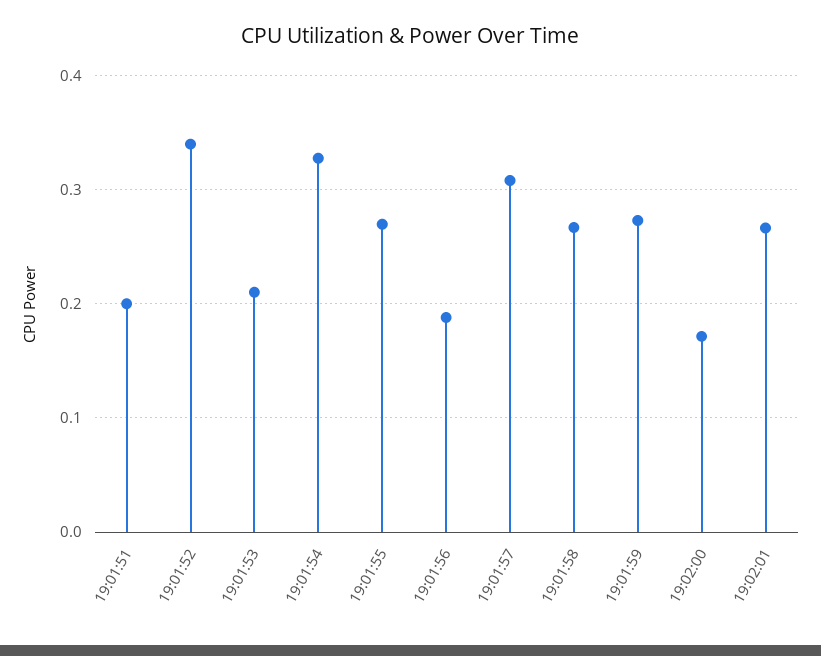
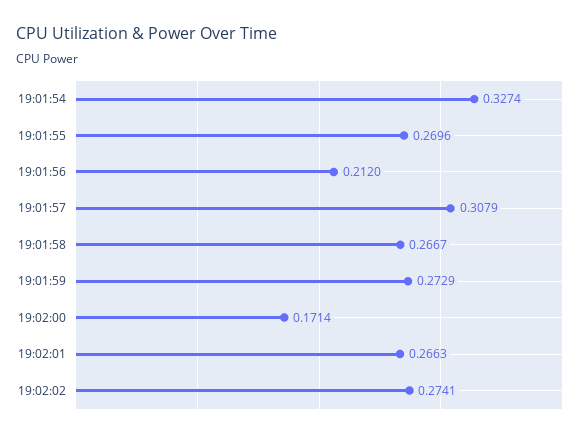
19:01:51: 0.2 -> none
19:01:52: 0.34 -> none
19:01:53: 0.21 -> none
19:01:56: 0.19 -> 0.212
19:02:02: none -> 0.2741

